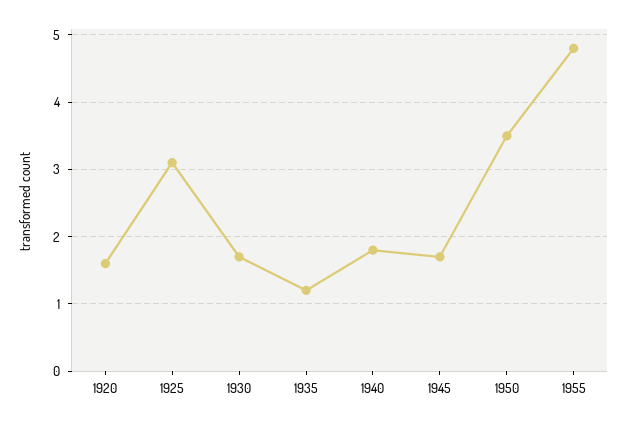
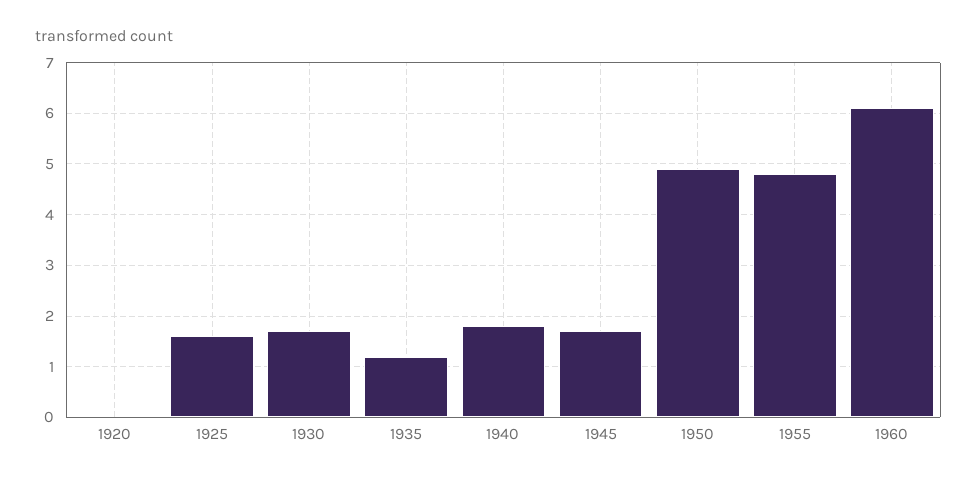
1920: 1.6 -> 0
1925: 3.1 -> 1.5
1950: 3.5 -> 5
1960: none -> 6

